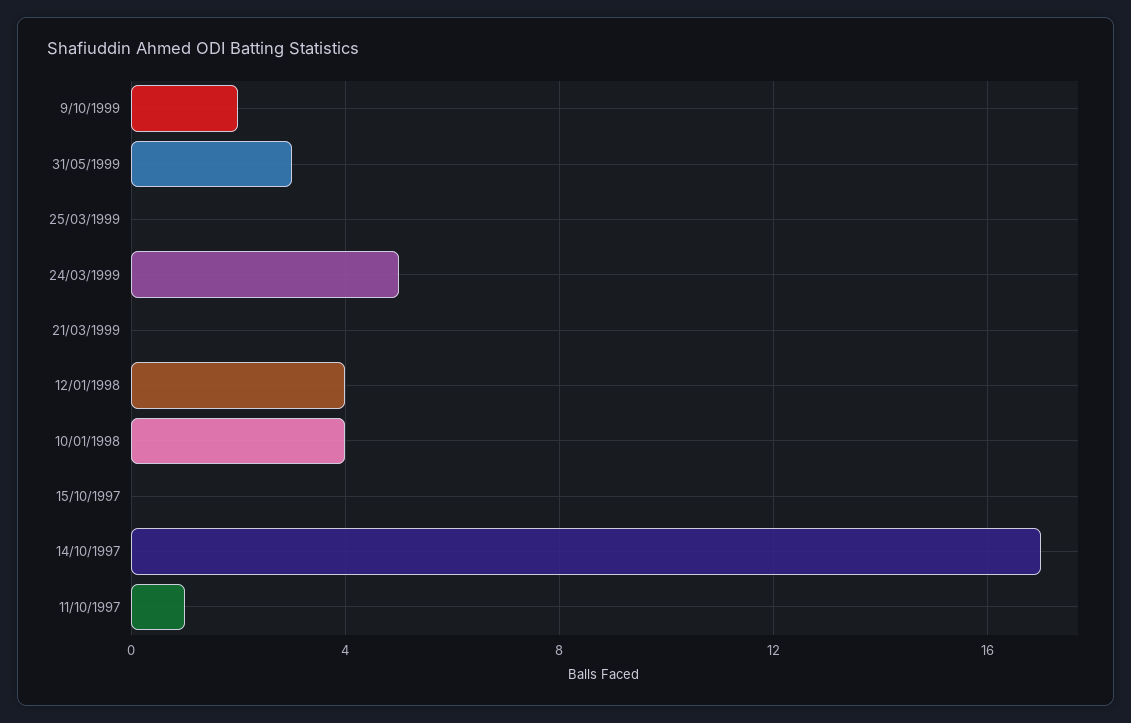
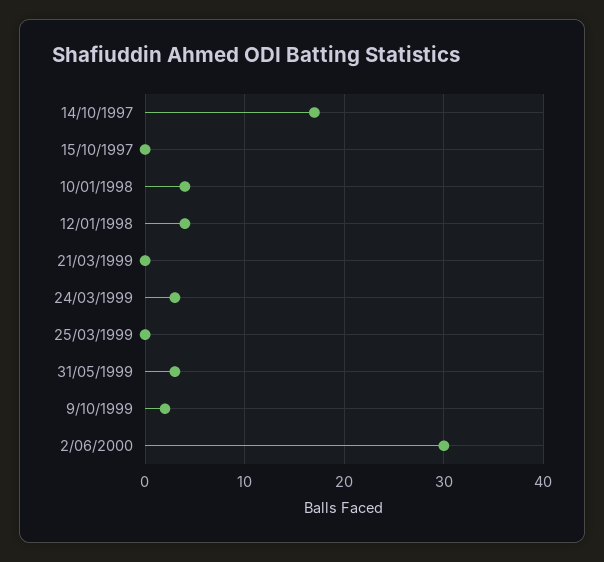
24/03/1999: 5 -> 3
11/10/1997: 1 -> none
2/06/2000: none -> 30

